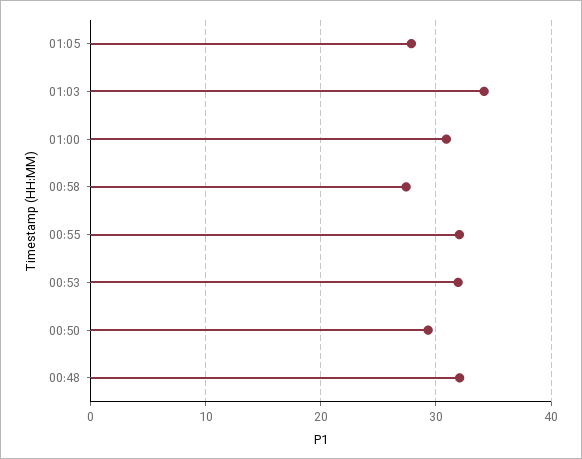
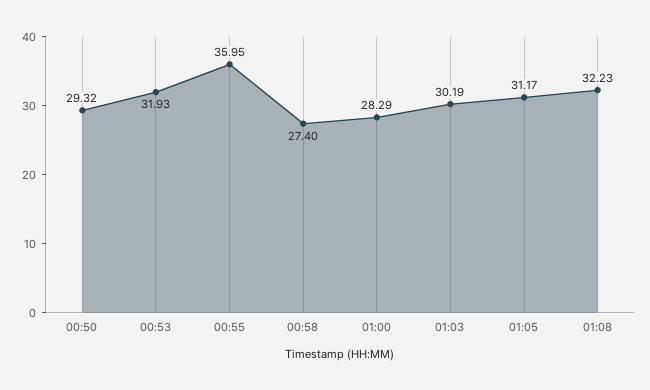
01:05: 28 -> 31.17
01:03: 34 -> 30.19
01:00: 31 -> 28.29
00:55: 32 -> 35.95
00:48: 32 -> none
01:08: none -> 32.23

